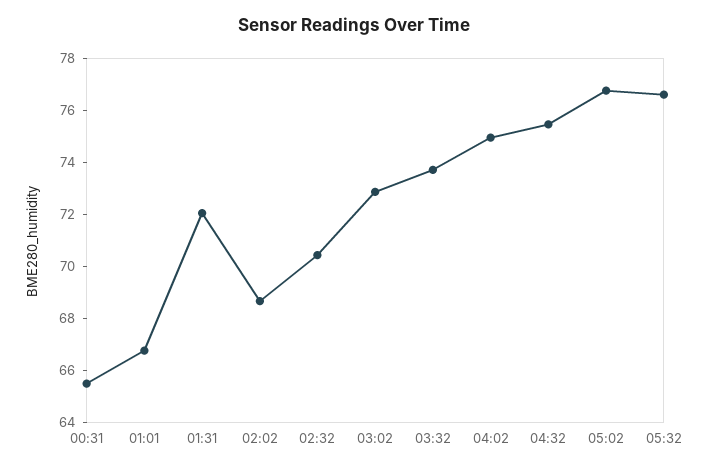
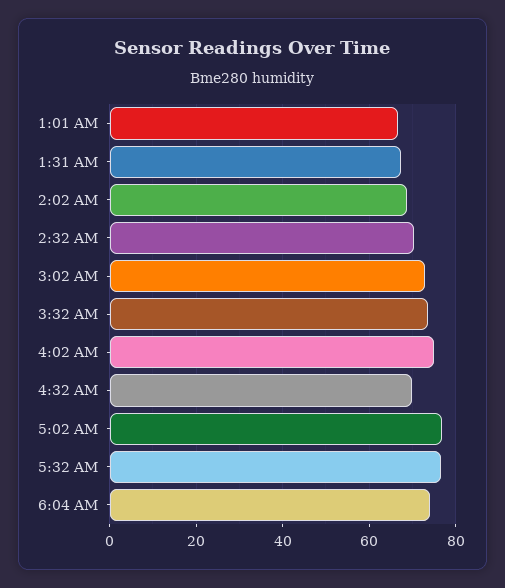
00:31: 65.5 -> none
01:31: 72 -> 68
04:32: 75.5 -> 70
6:04 AM: none -> 74

